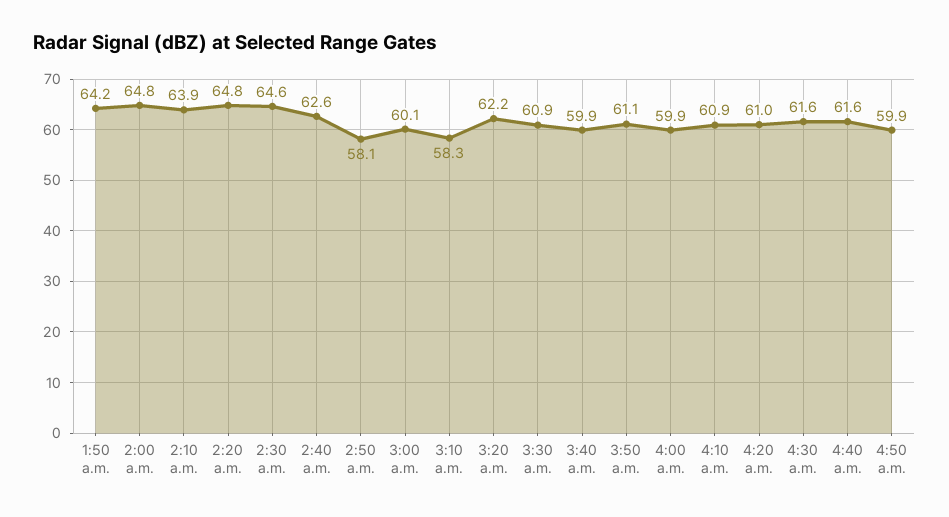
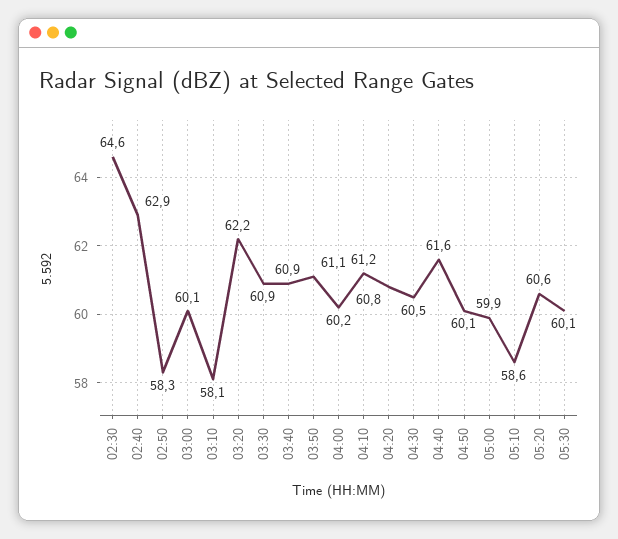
1:50 a.m.: 64.2 -> none
2:00 a.m.: 64.8 -> none
2:10 a.m.: 63.9 -> none
2:20 a.m.: 64.8 -> none
2:40 a.m.: 62.6 -> 62.9
2:50 a.m.: 58.1 -> 58.3
3:10 a.m.: 58.3 -> 58.1
3:40 a.m.: 59.9 -> 60.9
4:00 a.m.: 59.9 -> 60.2
4:10 a.m.: 60.9 -> 61.2
4:20 a.m.: 61 -> 60.8
4:30 a.m.: 61.6 -> 60.5
4:50 a.m.: 59.9 -> 60.1
05:00: none -> 59.9
05:10: none -> 58.6
05:20: none -> 60.6
05:30: none -> 60.1

